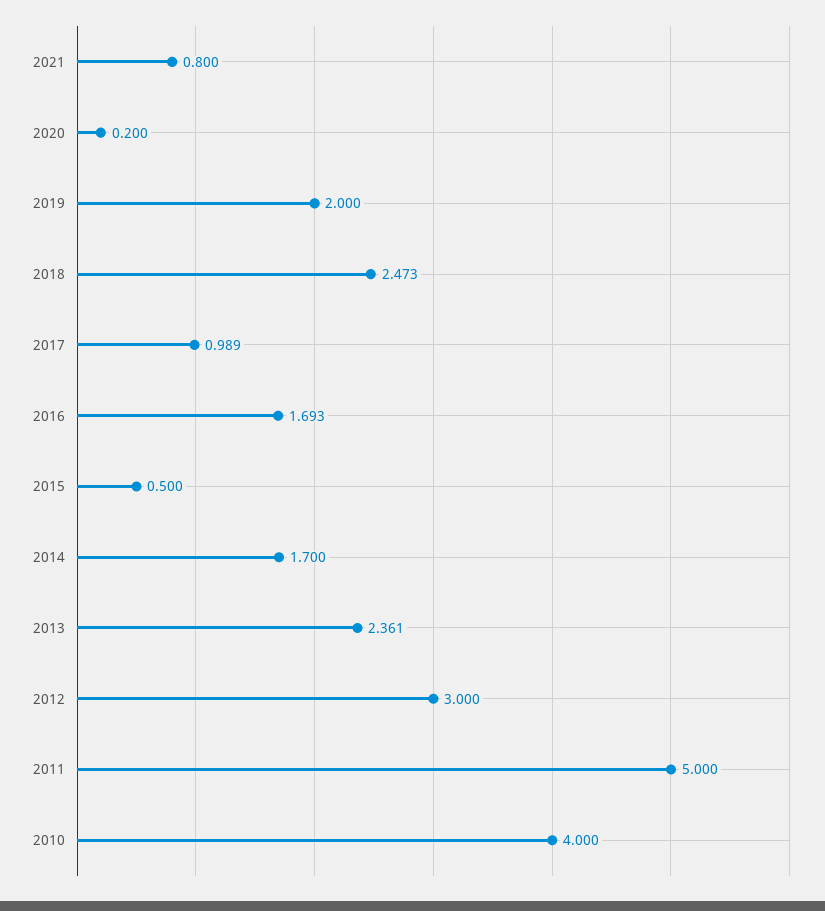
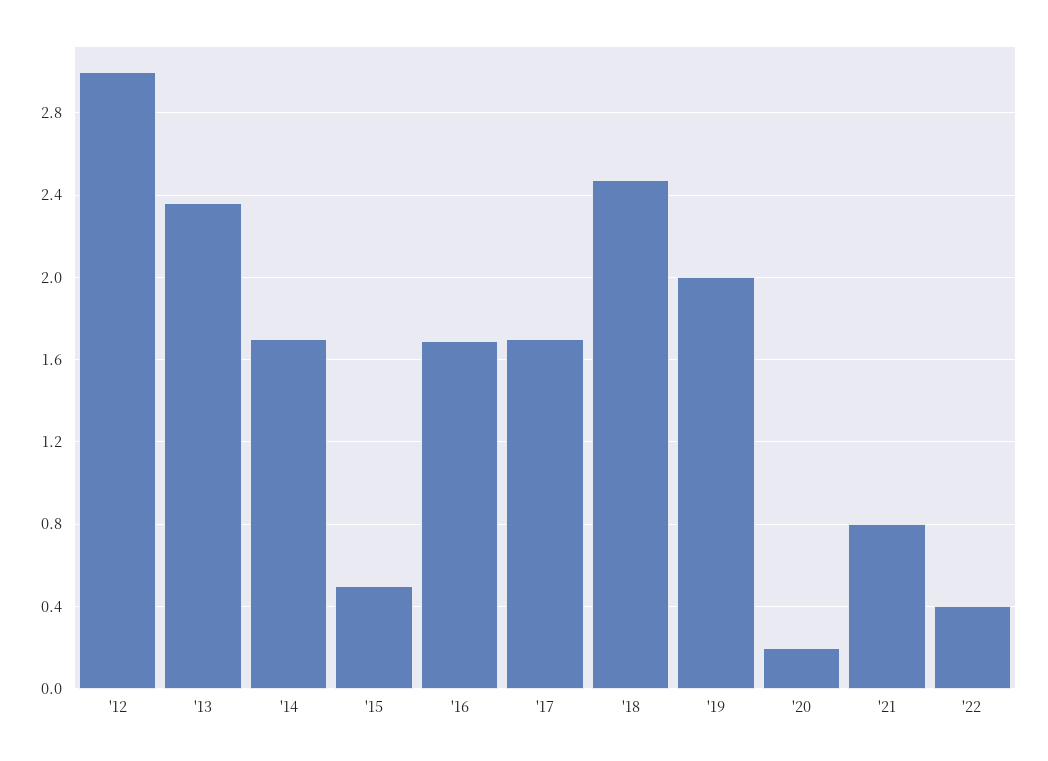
2017: 0.989 -> 1.7
2011: 5 -> none
2010: 4 -> none
'22: none -> 0.4

